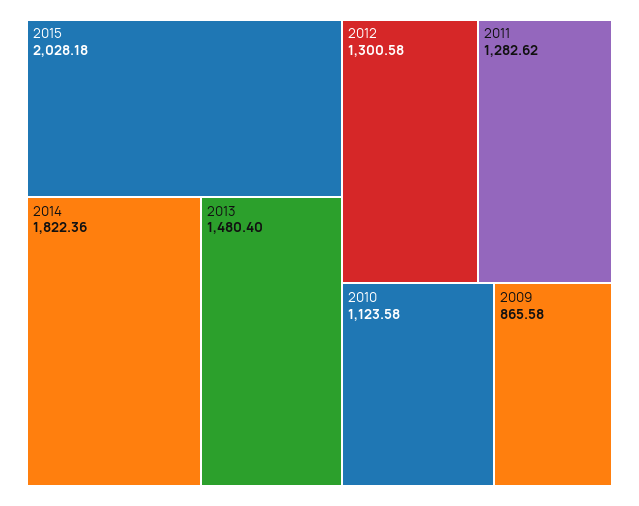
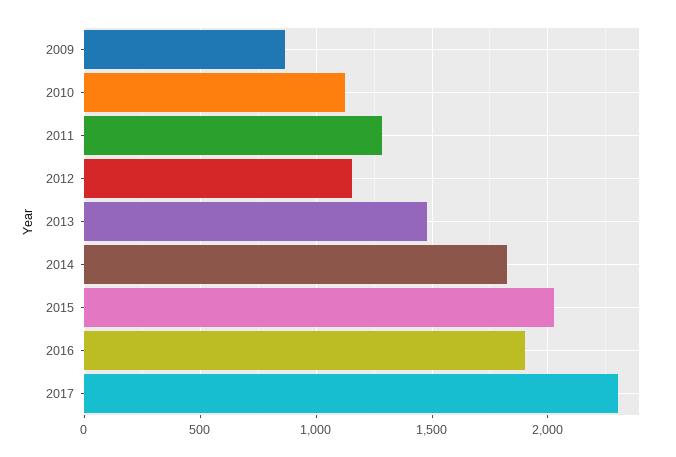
2012: 1300.58 -> 1150
2016: none -> 1900
2017: none -> 2300

